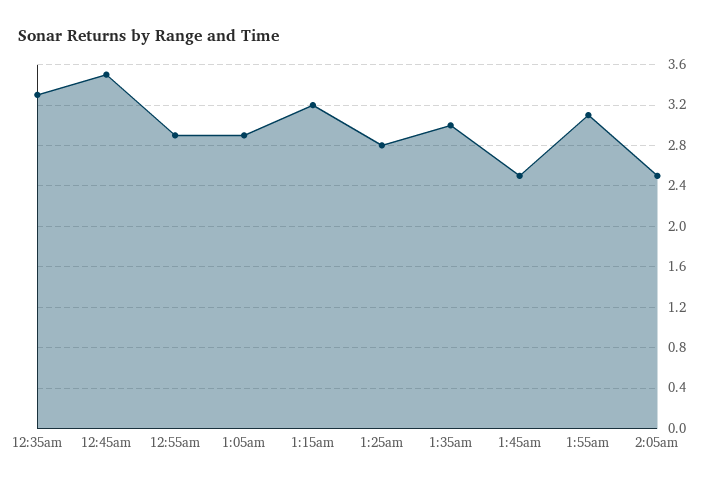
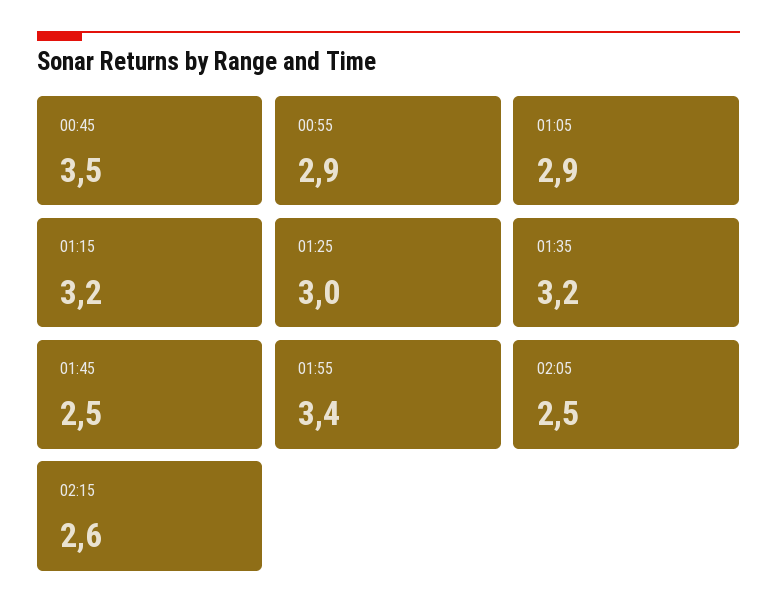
12:35am: 3.3 -> none
1:25am: 2.8 -> 3
1:35am: 3 -> 3.2
1:55am: 3.1 -> 3.4
02:15: none -> 2.6

